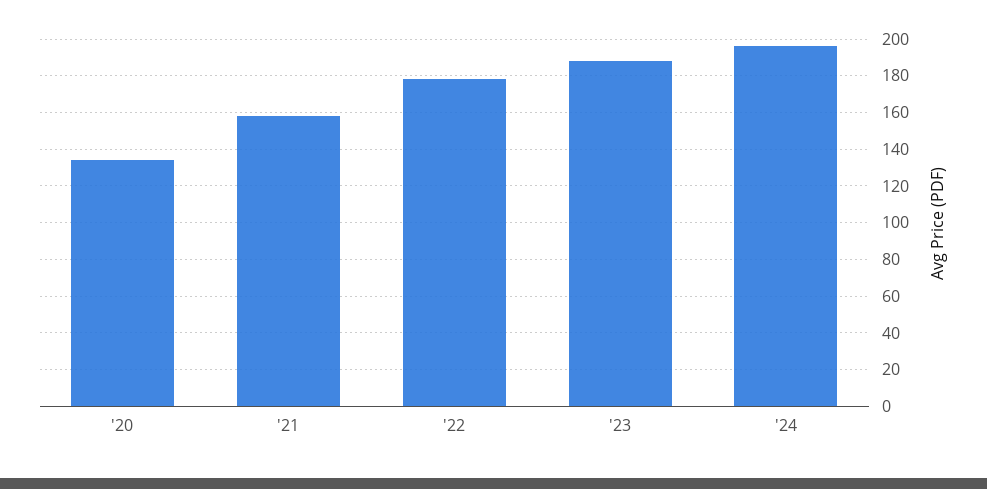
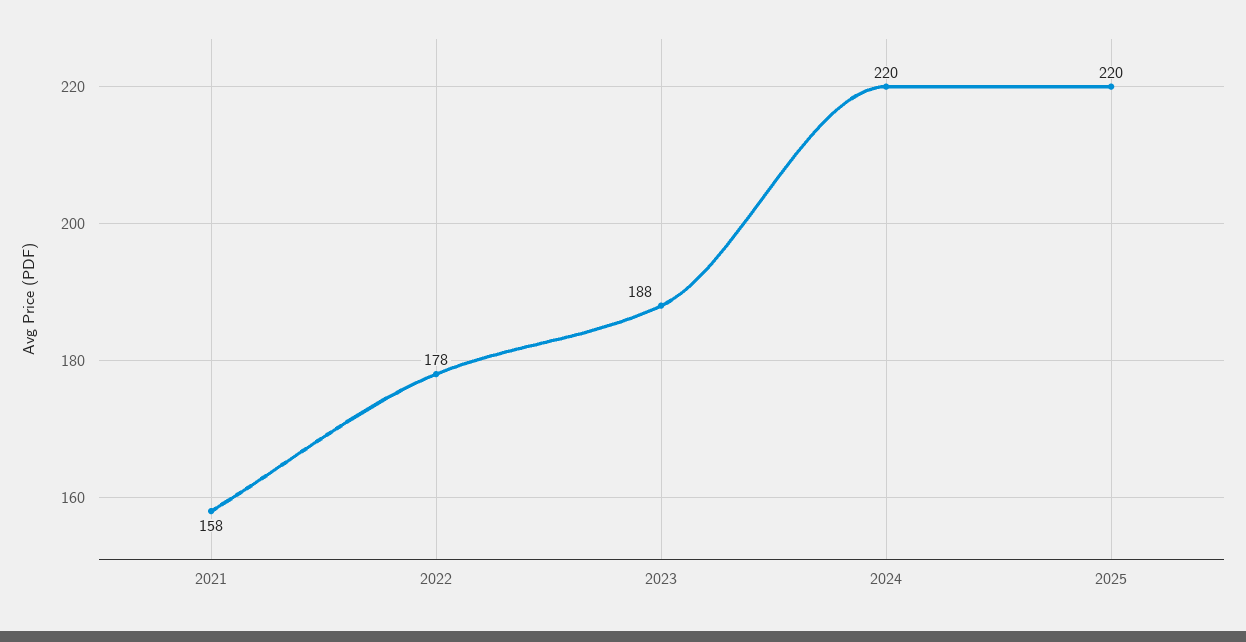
'20: 135 -> none
'24: 195 -> 220
2025: none -> 220

